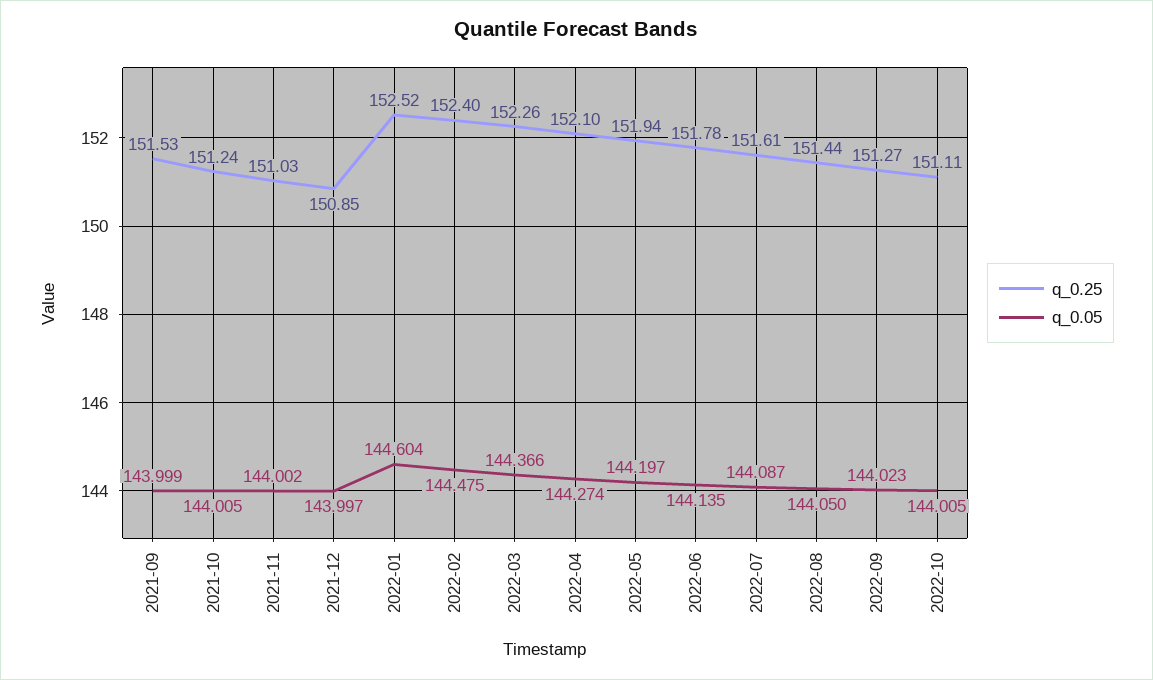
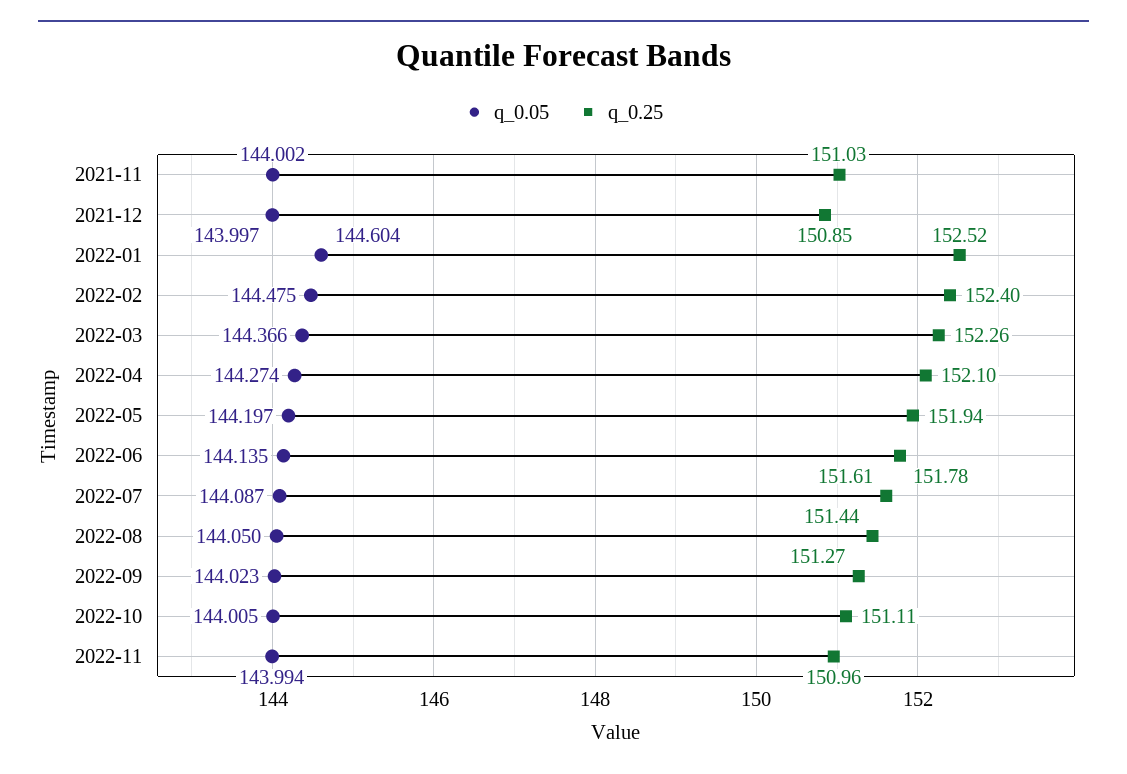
q_0.25, 2021-09: 151.53 -> none
q_0.05, 2021-09: 143.999 -> none
q_0.25, 2021-10: 151.24 -> none
q_0.05, 2021-10: 144.005 -> none
q_0.05, 2022-11: none -> 143.994
q_0.25, 2022-11: none -> 150.96

